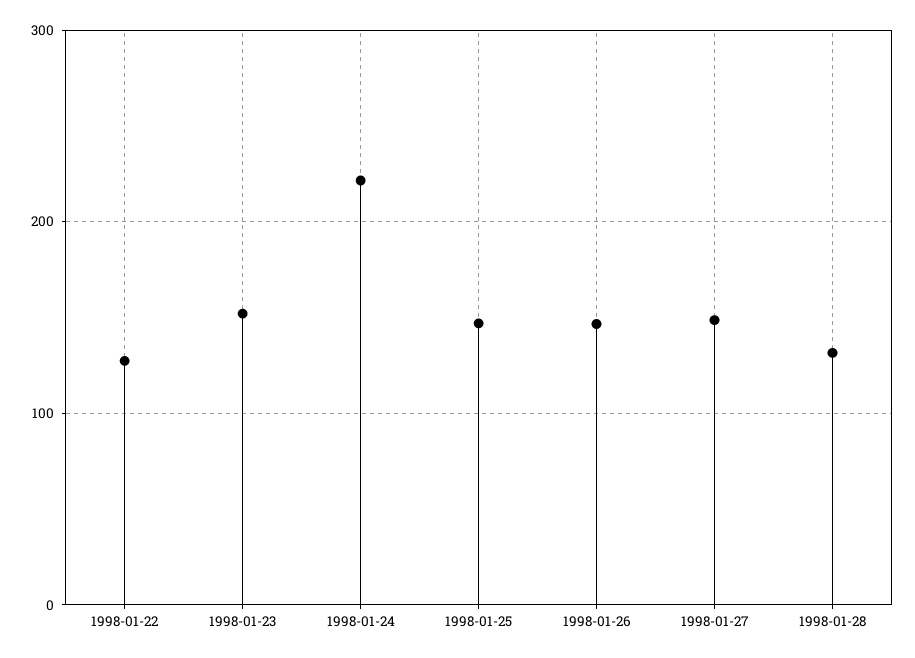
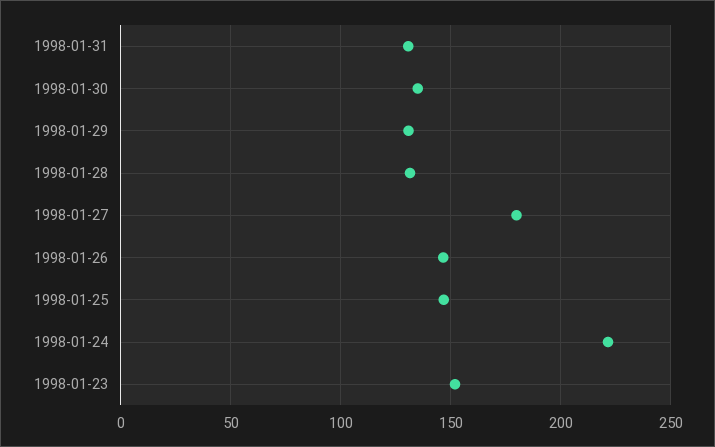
1998-01-22: 130 -> none
1998-01-27: 150 -> 180
1998-01-31: none -> 130
1998-01-30: none -> 135
1998-01-29: none -> 130

